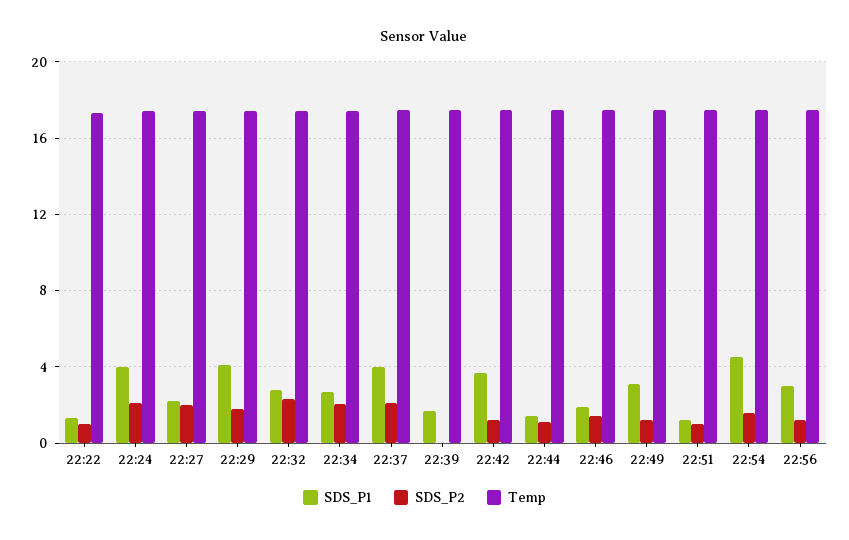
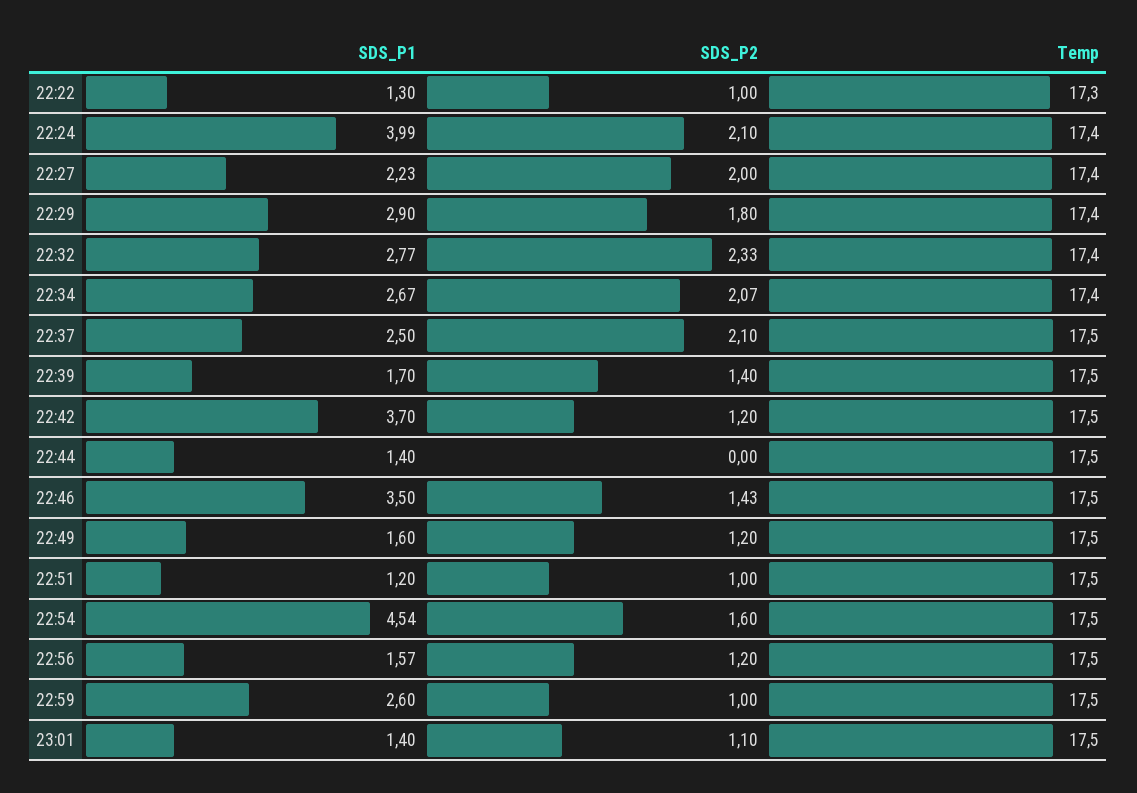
SDS_P1, 22:29: 4 -> 2.9
SDS_P1, 22:37: 4 -> 2.5
SDS_P2, 22:39: 0 -> 1.4
SDS_P2, 22:44: 1 -> 0
SDS_P1, 22:46: 2 -> 3.5
SDS_P1, 22:49: 3 -> 1.6
SDS_P1, 22:56: 3 -> 1.57
SDS_P1, 22:59: none -> 2.6
SDS_P2, 22:59: none -> 1
Temp, 22:59: none -> 17.5
SDS_P1, 23:01: none -> 1.4
SDS_P2, 23:01: none -> 1.1
Temp, 23:01: none -> 17.5

